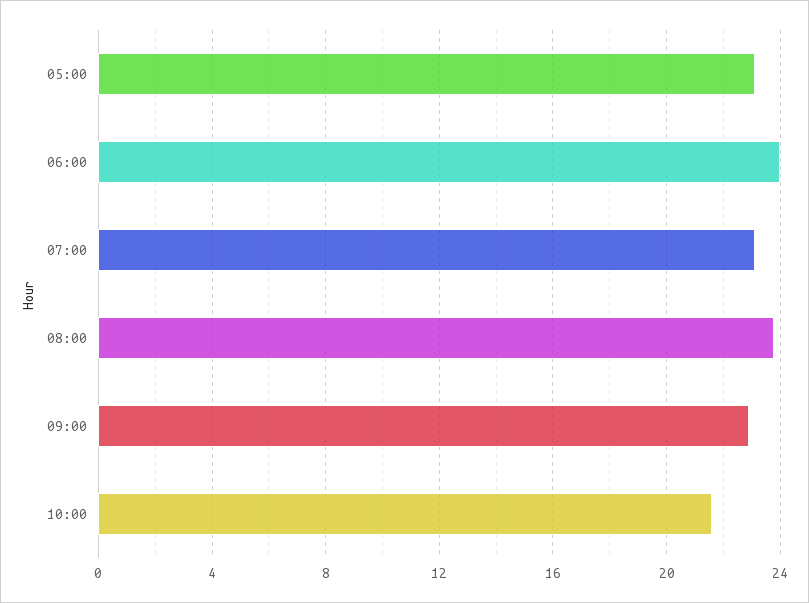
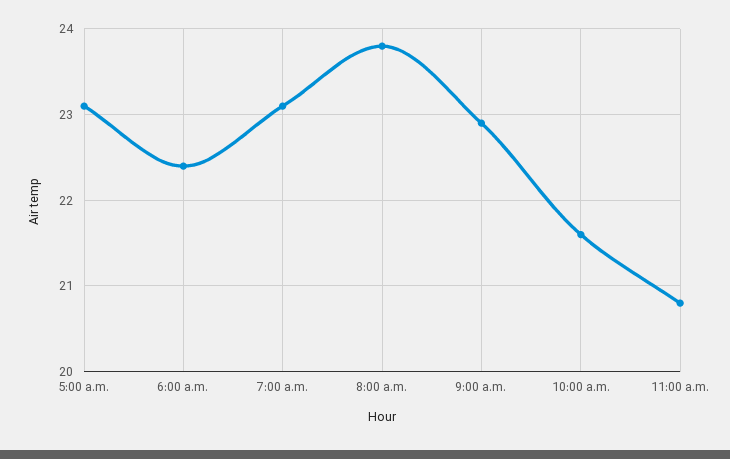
06:00: 24 -> 22.4
11:00 a.m.: none -> 20.8

